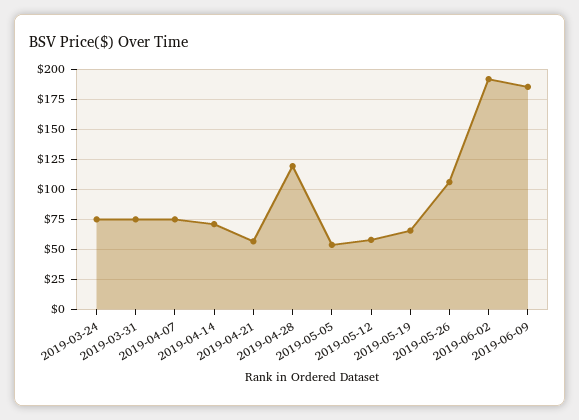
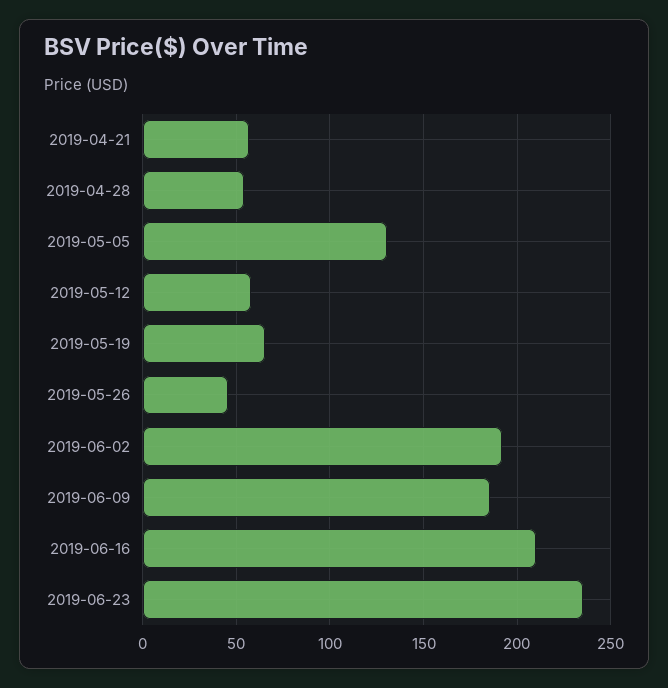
2019-03-24: 75 -> none
2019-03-31: 75 -> none
2019-04-07: 75 -> none
2019-04-14: 75 -> none
2019-04-28: 125 -> 55
2019-05-05: 50 -> 130
2019-05-26: 100 -> 45
2019-06-16: none -> 210
2019-06-23: none -> 235

